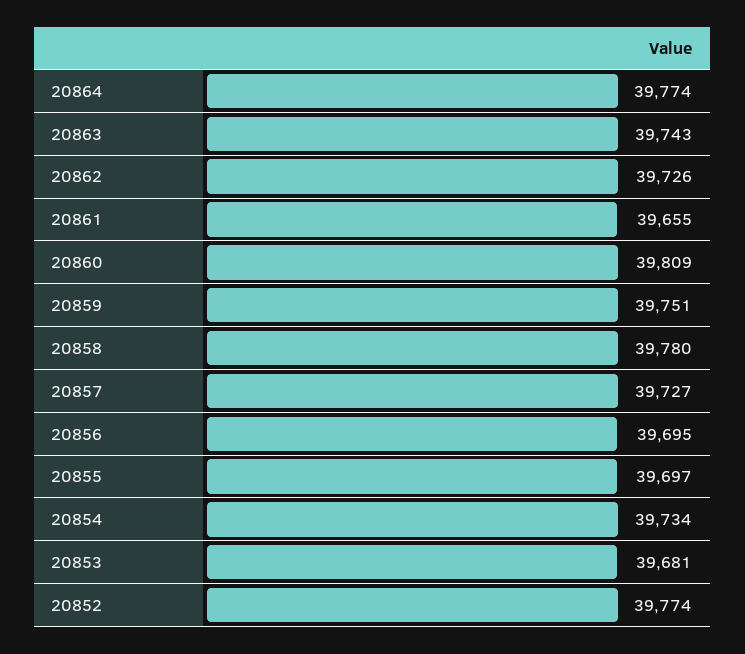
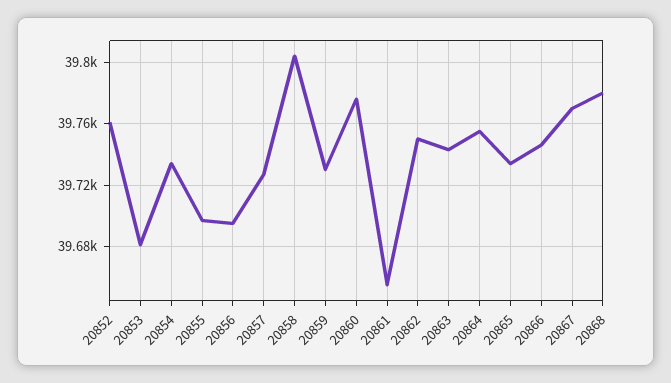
20864: 39774 -> 39755
20862: 39726 -> 39750
20860: 39809 -> 39775
20859: 39751 -> 39730
20858: 39780 -> 39805
20852: 39774 -> 39760
20865: none -> 39735
20866: none -> 39745
20867: none -> 39770
20868: none -> 39780

